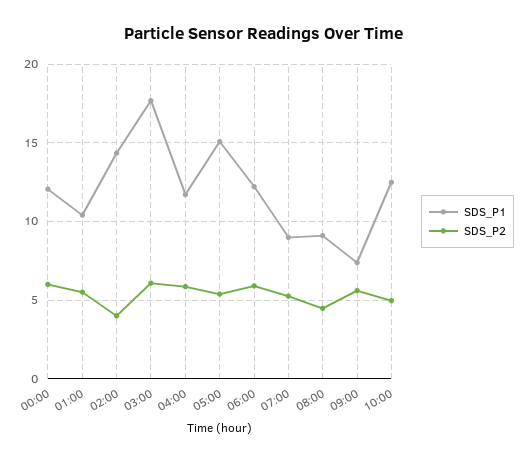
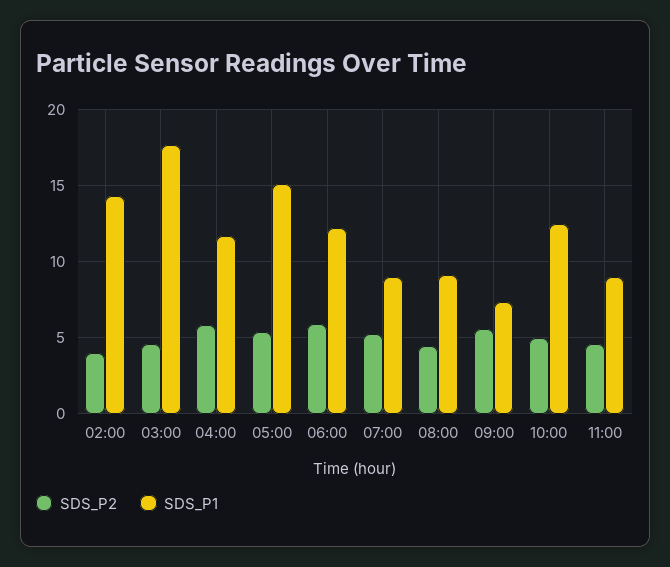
SDS_P1, 00:00: 12 -> none
SDS_P2, 00:00: 6 -> none
SDS_P1, 01:00: 10.5 -> none
SDS_P2, 01:00: 5.5 -> none
SDS_P2, 03:00: 6 -> 4.5
SDS_P2, 11:00: none -> 4.5
SDS_P1, 11:00: none -> 9

